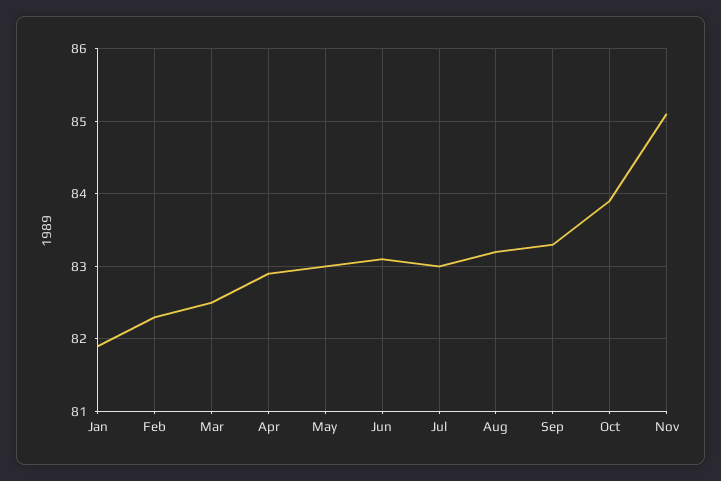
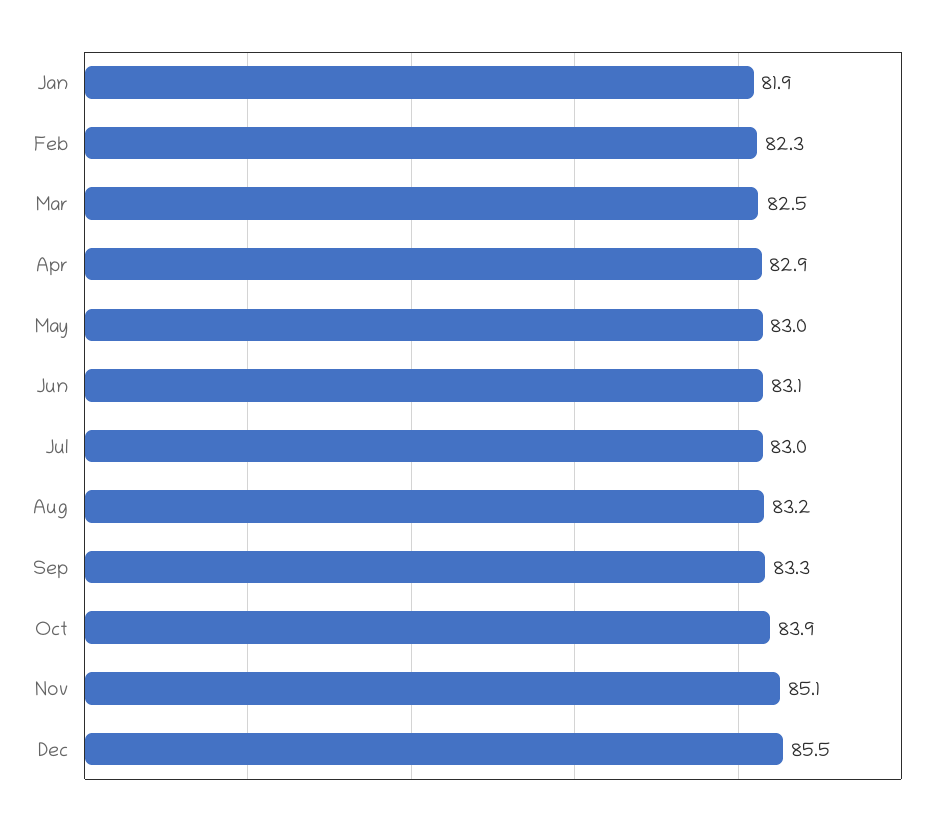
Dec: none -> 85.5

